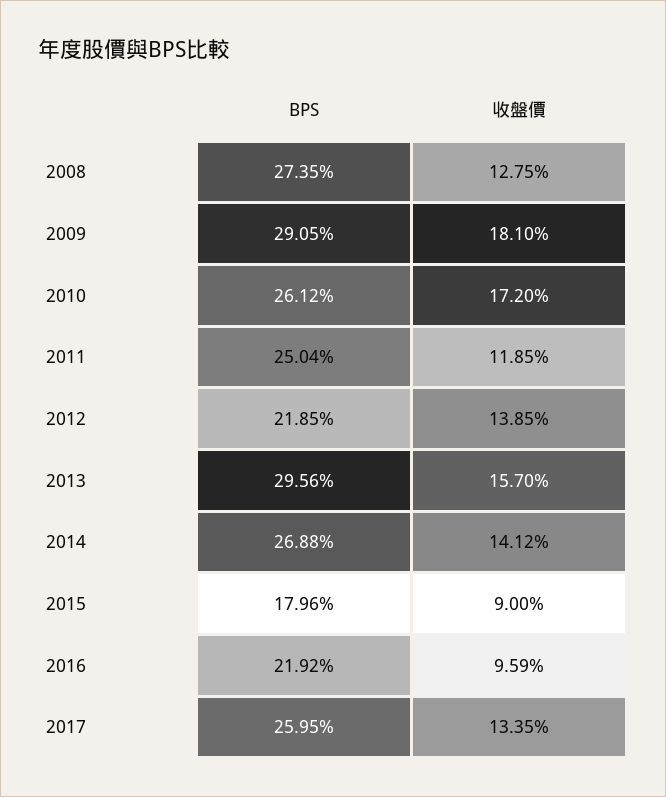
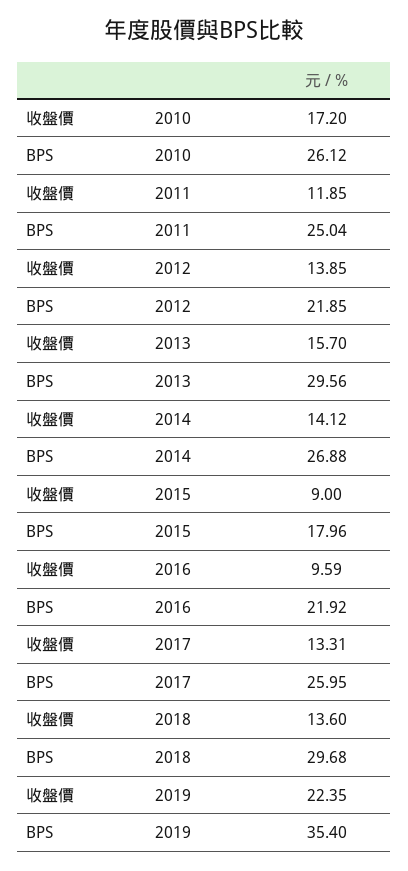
BPS, 2008: 27.35 -> none
收盤價, 2008: 12.75 -> none
BPS, 2009: 29.05 -> none
收盤價, 2009: 18.1 -> none
收盤價, 2017: 13.35 -> 13.31
收盤價, 2018: none -> 13.6
BPS, 2018: none -> 29.68
收盤價, 2019: none -> 22.35
BPS, 2019: none -> 35.4

